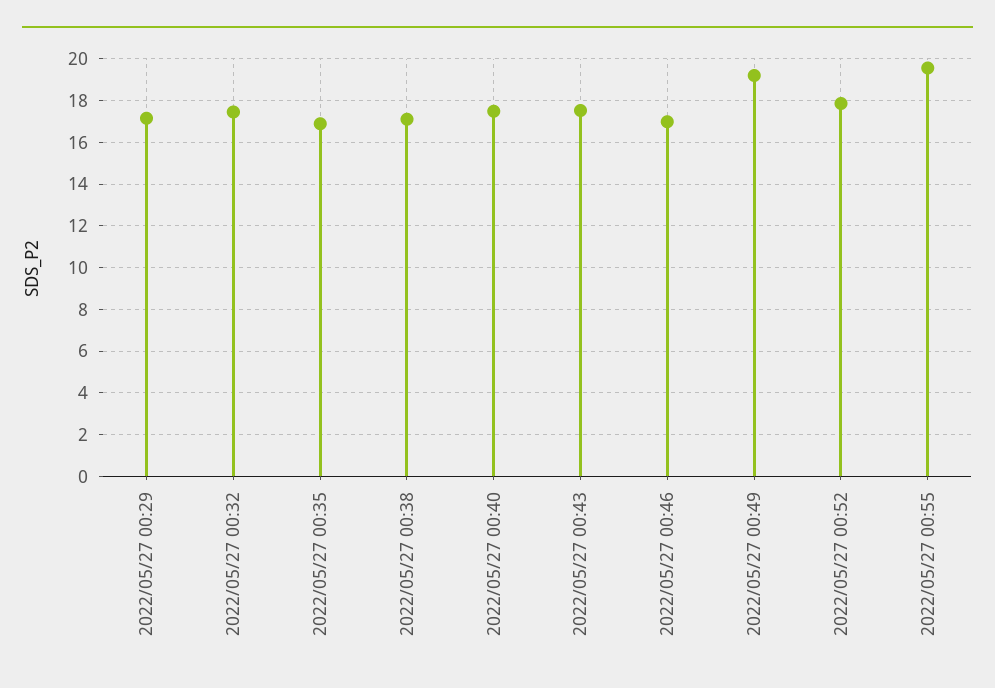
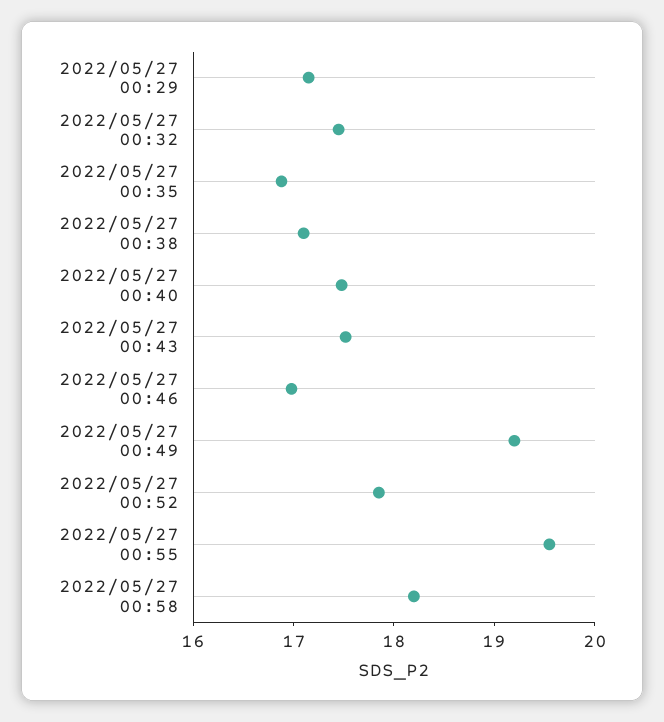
2022/05/27 00:58: none -> 18.2

